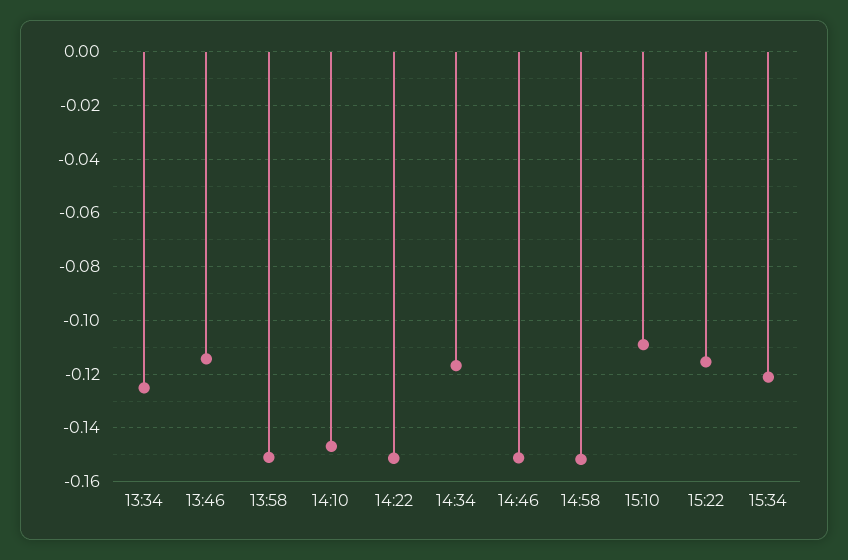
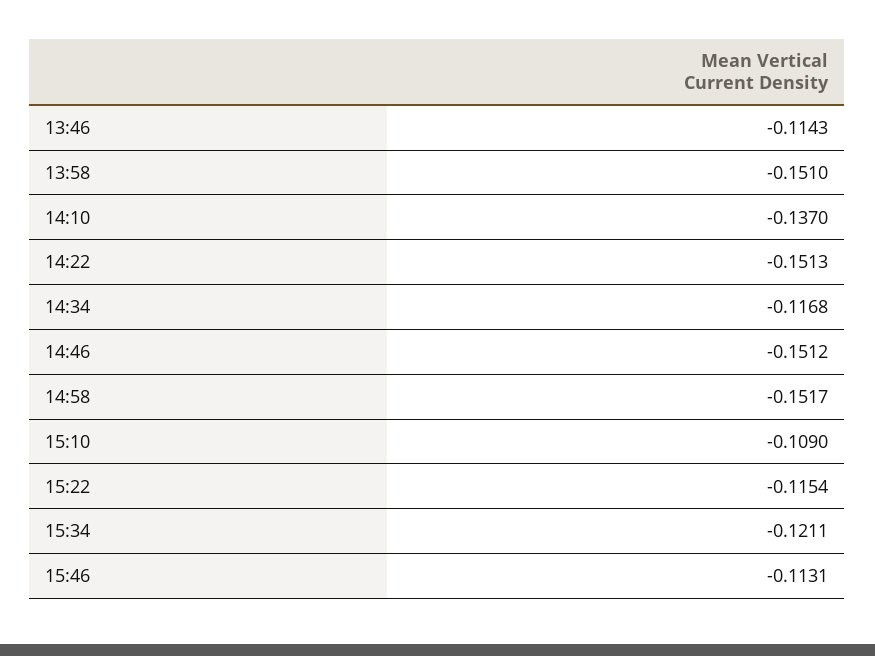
13:34: -0.125 -> none
14:10: -0.1475 -> -0.137
15:46: none -> -0.1131

